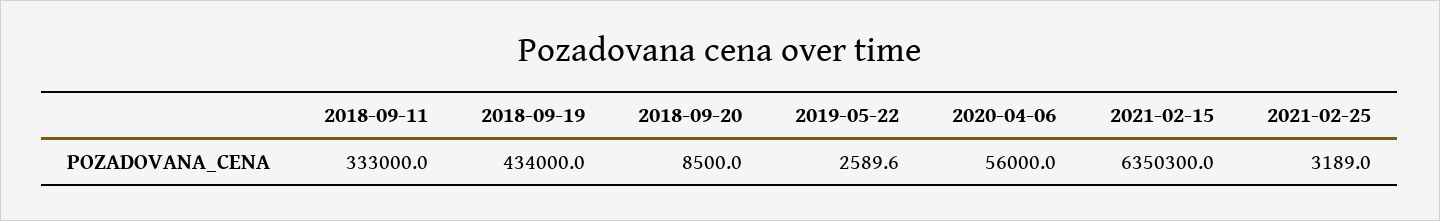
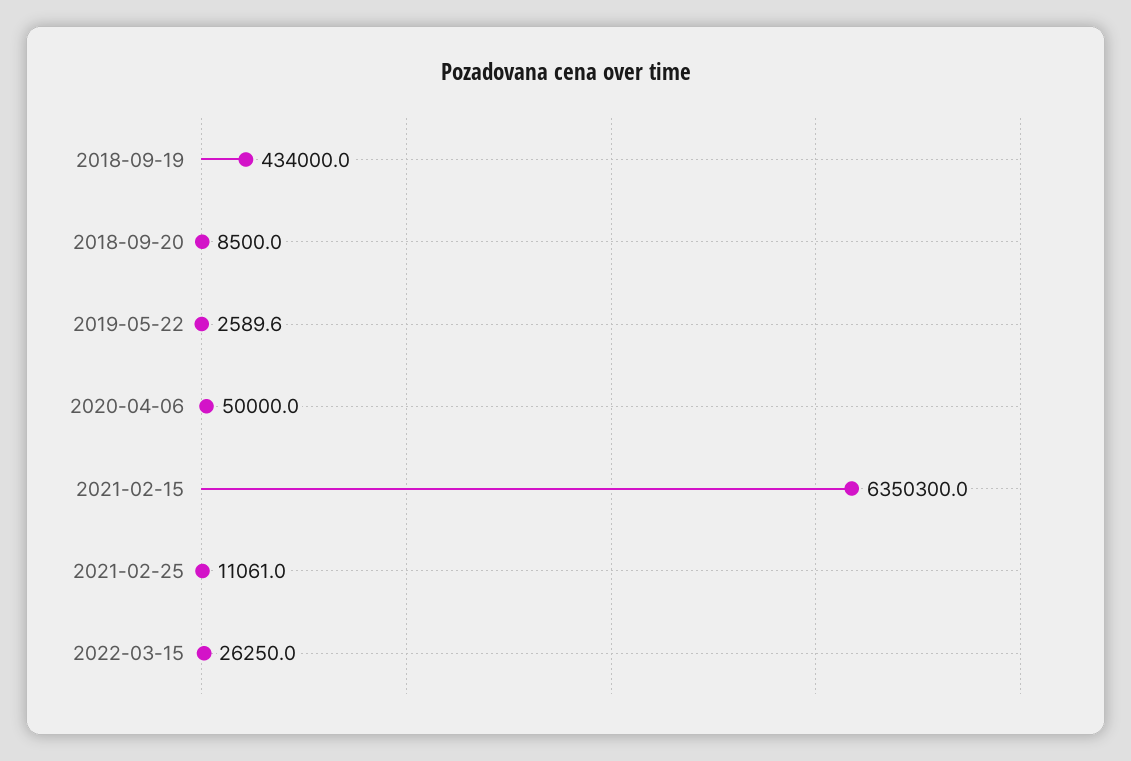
2018-09-11: 333000 -> none
2020-04-06: 56000 -> 50000
2021-02-25: 3189 -> 11061
2022-03-15: none -> 26250

